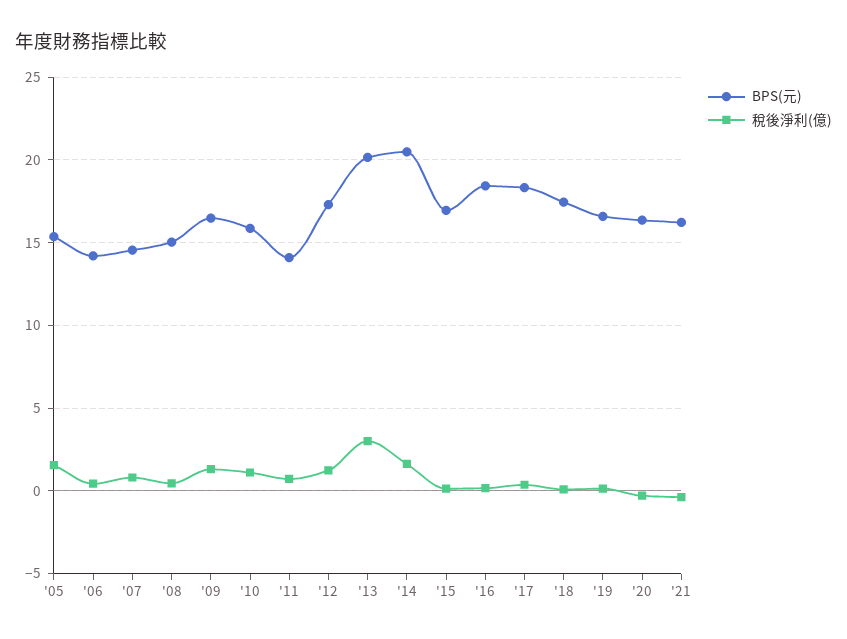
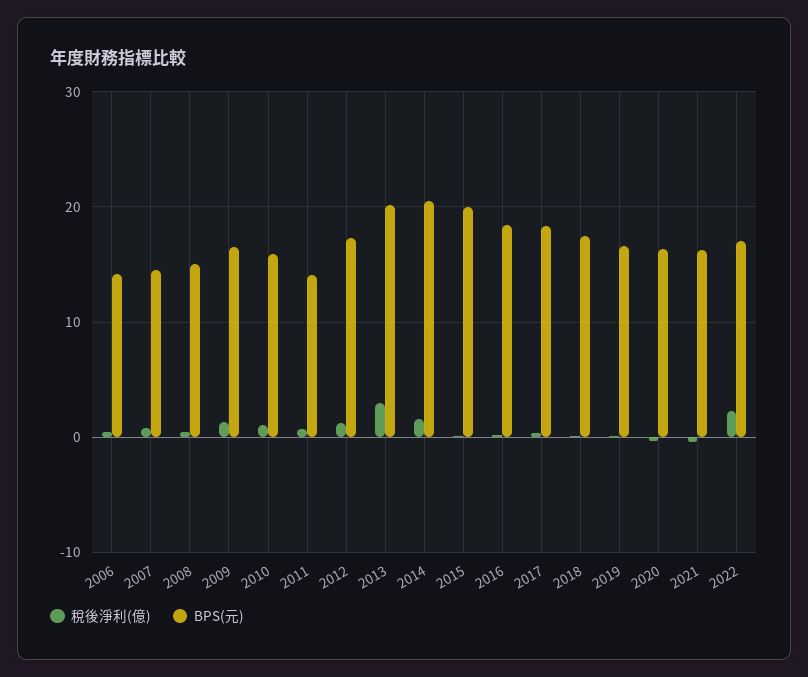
BPS(元), '05: 15.5 -> none
稅後淨利(億), '05: 1.5 -> none
BPS(元), '15: 17 -> 20
稅後淨利(億), 2022: none -> 2
BPS(元), 2022: none -> 17

